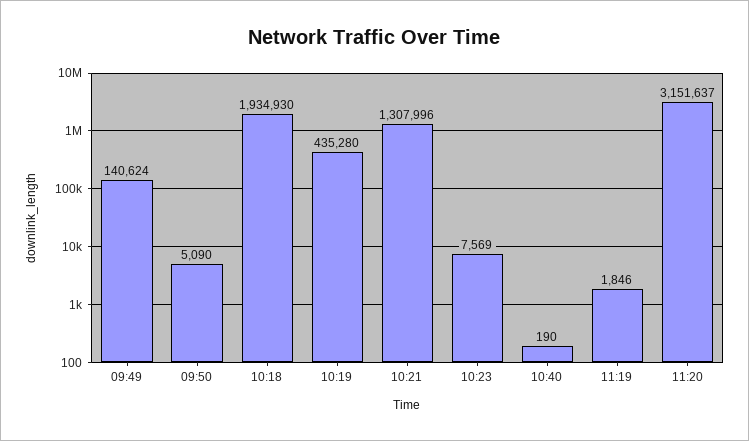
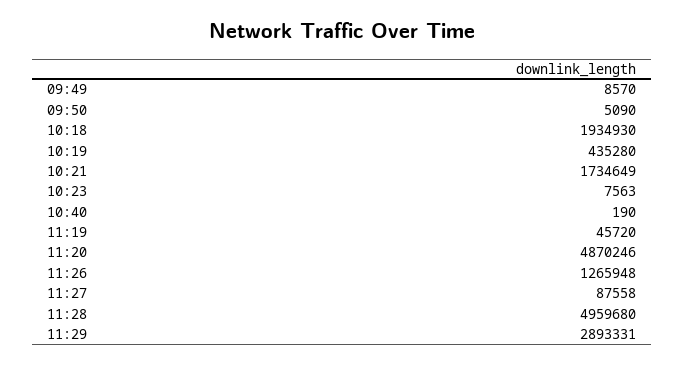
09:49: 140624 -> 8570
10:21: 1307996 -> 1734649
10:23: 7569 -> 7563
11:19: 1846 -> 45720
11:20: 3151637 -> 4870246
11:26: none -> 1265948
11:27: none -> 87558
11:28: none -> 4959680
11:29: none -> 2893331

